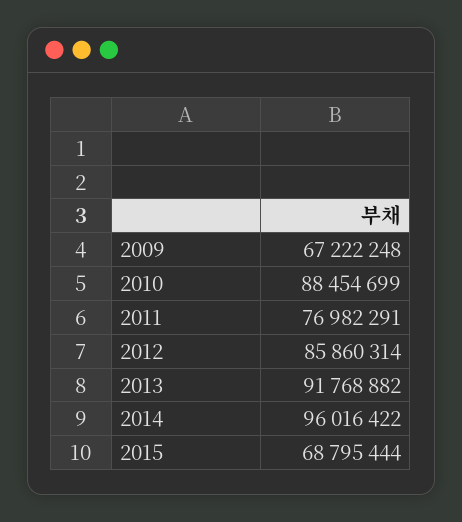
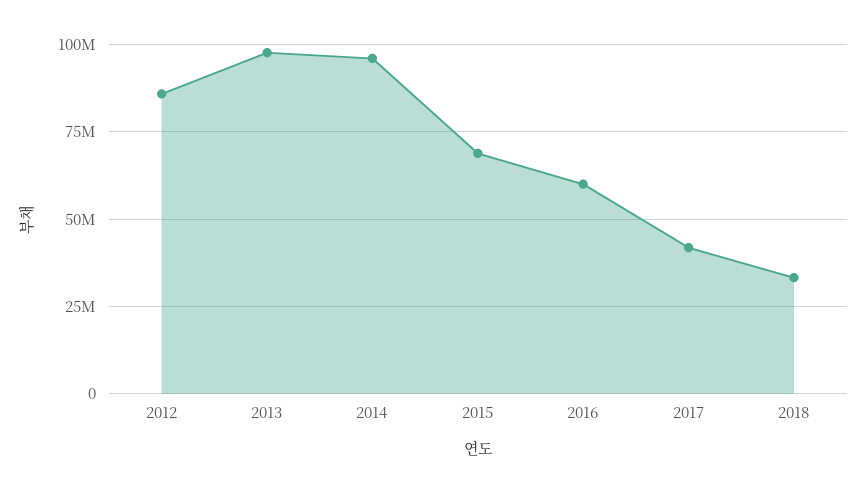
2009: 67222248 -> none
2010: 88454699 -> none
2011: 76982291 -> none
2013: 91768882 -> 97500000
2016: none -> 60000000
2017: none -> 42500000
2018: none -> 32500000

